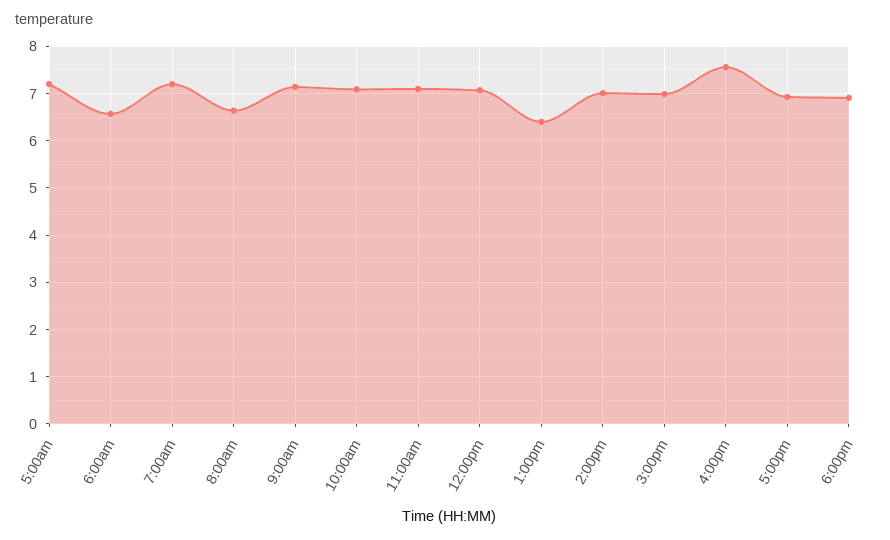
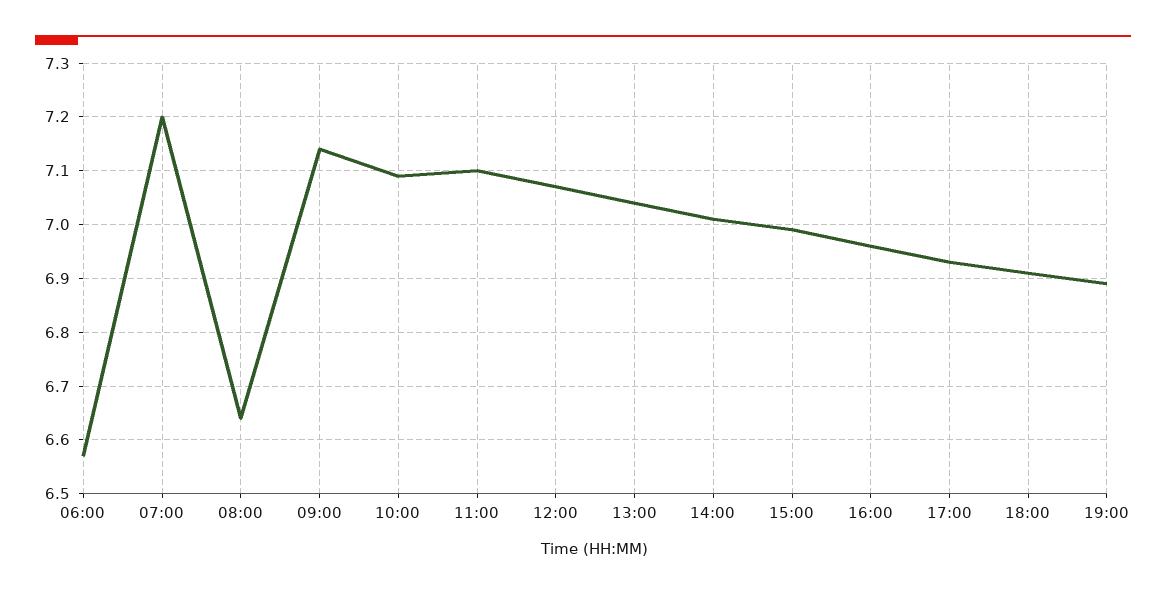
5:00am: 7.2 -> none
1:00pm: 6.4 -> 7.05
4:00pm: 7.6 -> 6.95
19:00: none -> 6.9

